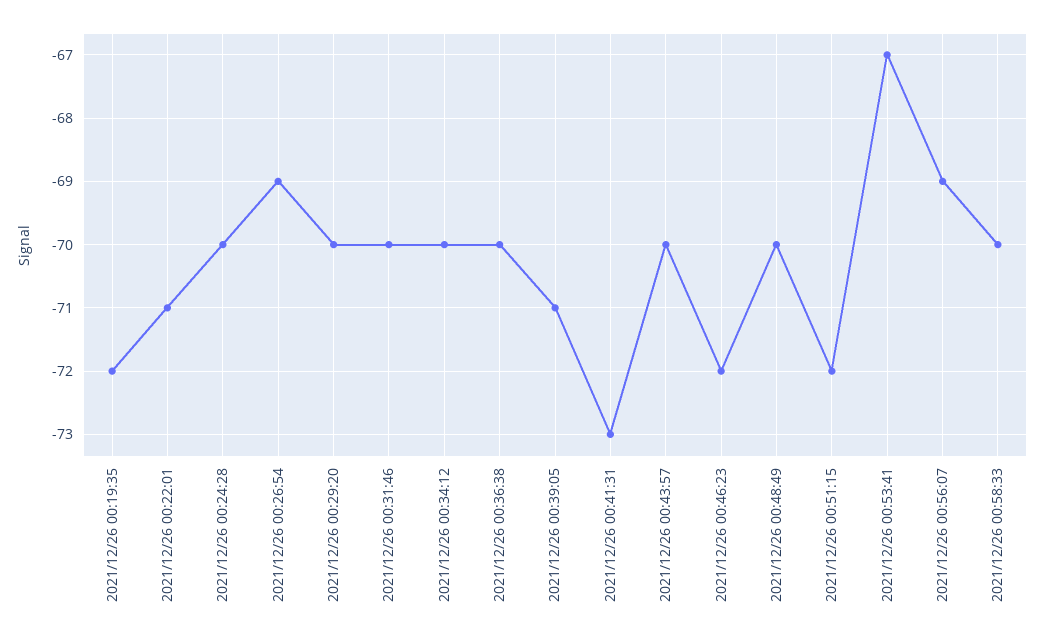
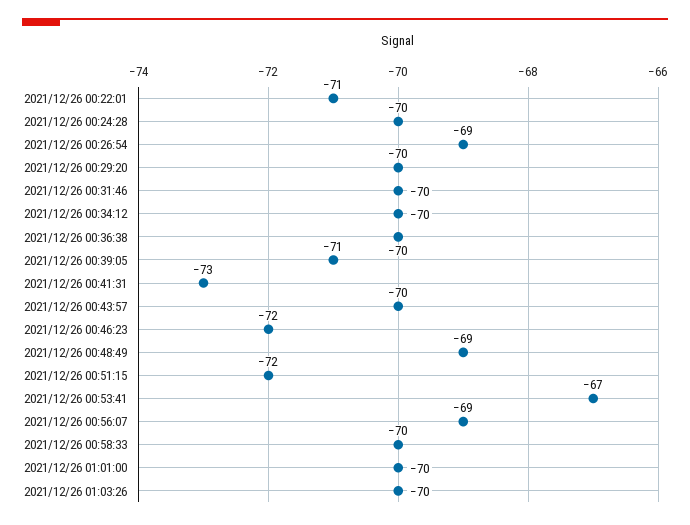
2021/12/26 00:19:35: -72 -> none
2021/12/26 00:48:49: -70 -> -69
2021/12/26 01:01:00: none -> -70
2021/12/26 01:03:26: none -> -70

